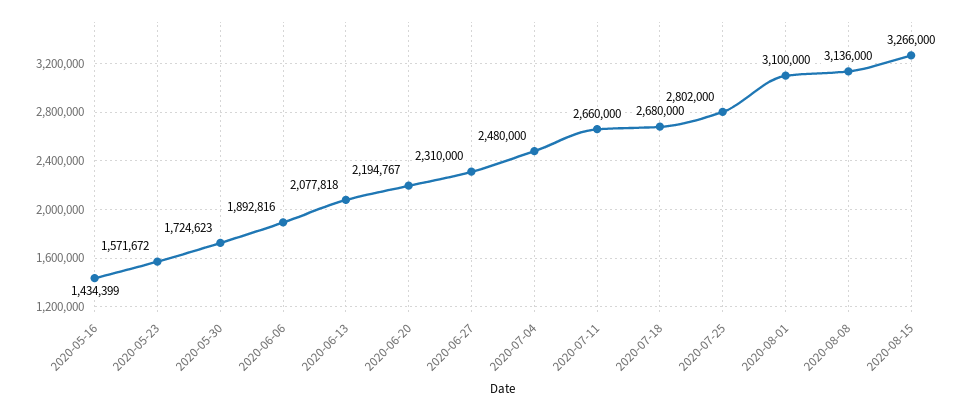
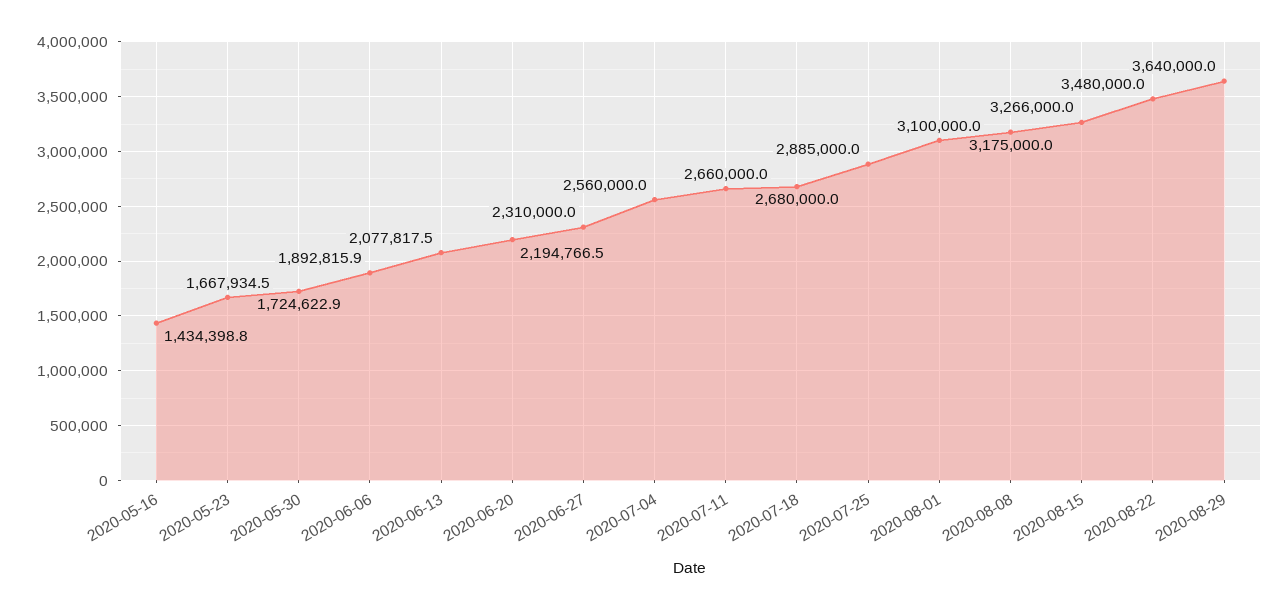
2020-05-23: 1571672 -> 1667934.5
2020-07-04: 2480000 -> 2560000
2020-07-25: 2802000 -> 2885000
2020-08-08: 3136000 -> 3175000
2020-08-22: none -> 3480000
2020-08-29: none -> 3640000

